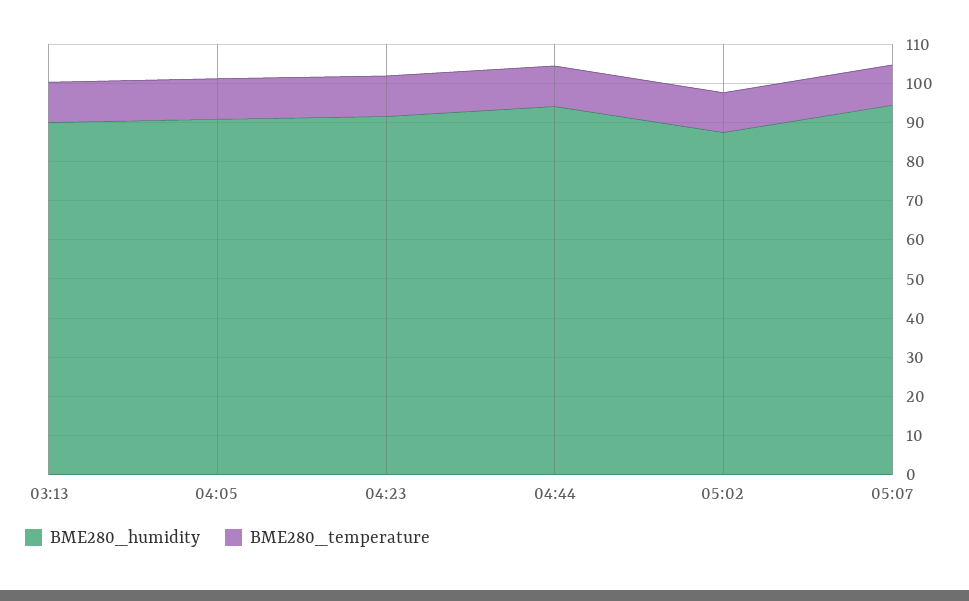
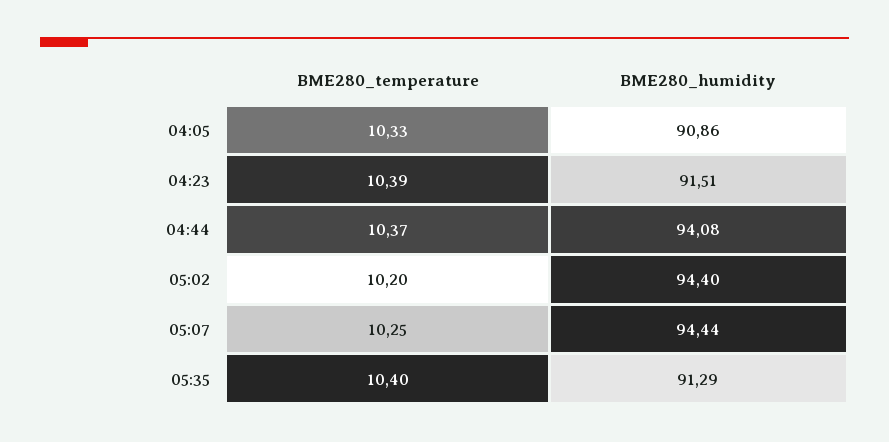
BME280_humidity, 03:13: 90 -> none
BME280_temperature, 03:13: 10 -> none
BME280_humidity, 05:02: 87.5 -> 94.4
BME280_temperature, 05:35: none -> 10.4
BME280_humidity, 05:35: none -> 91.29

